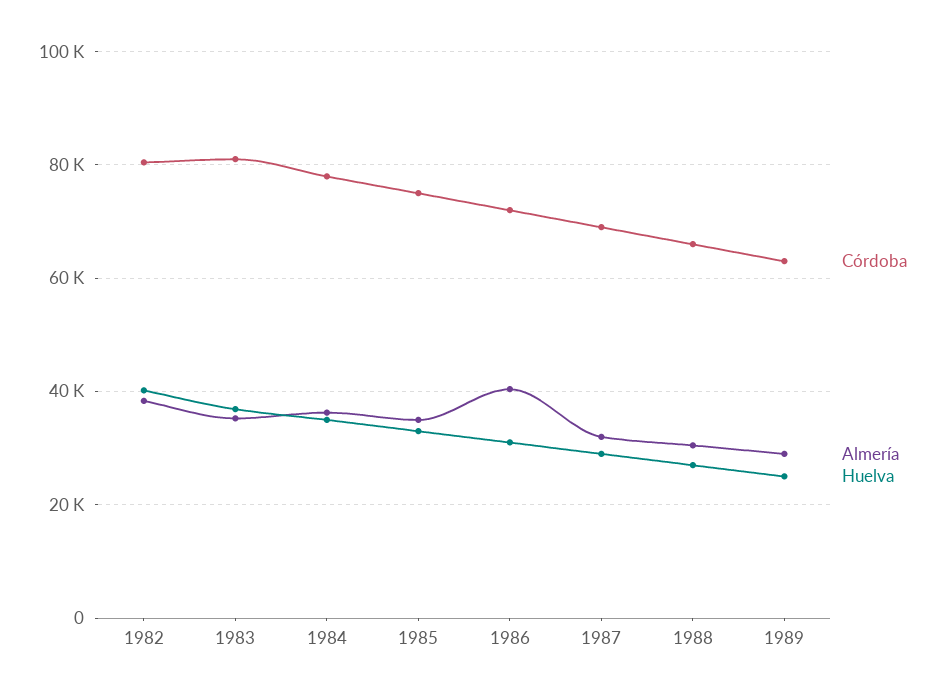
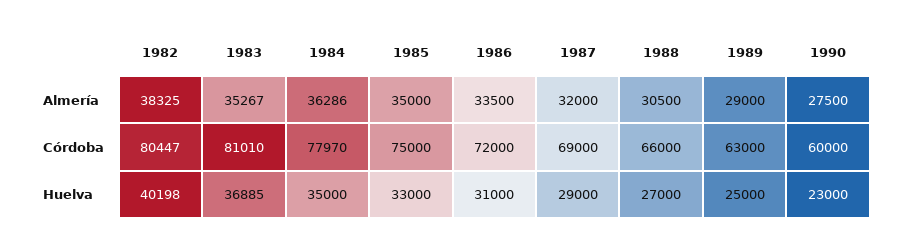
Almería, 1986: 40000 -> 33500
Almería, 1990: none -> 27500
Córdoba, 1990: none -> 60000
Huelva, 1990: none -> 23000

